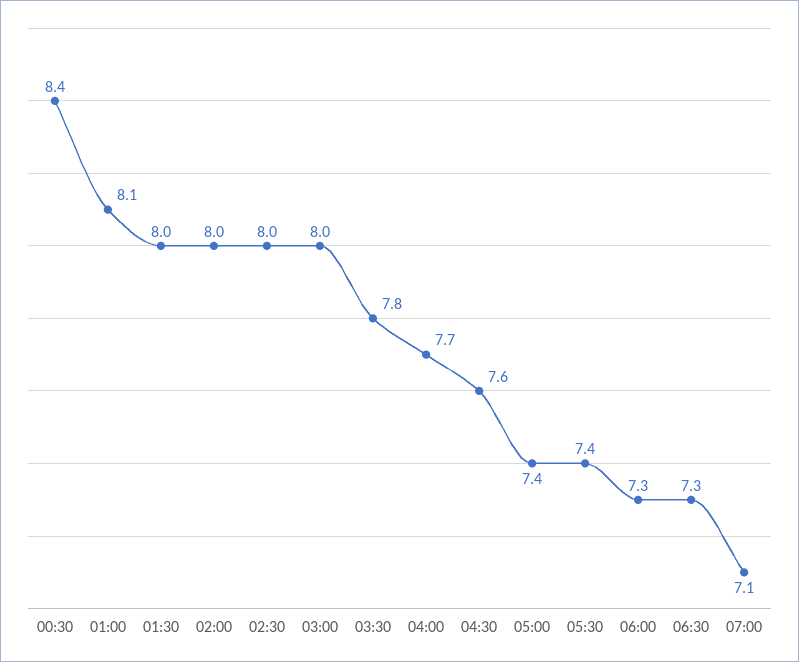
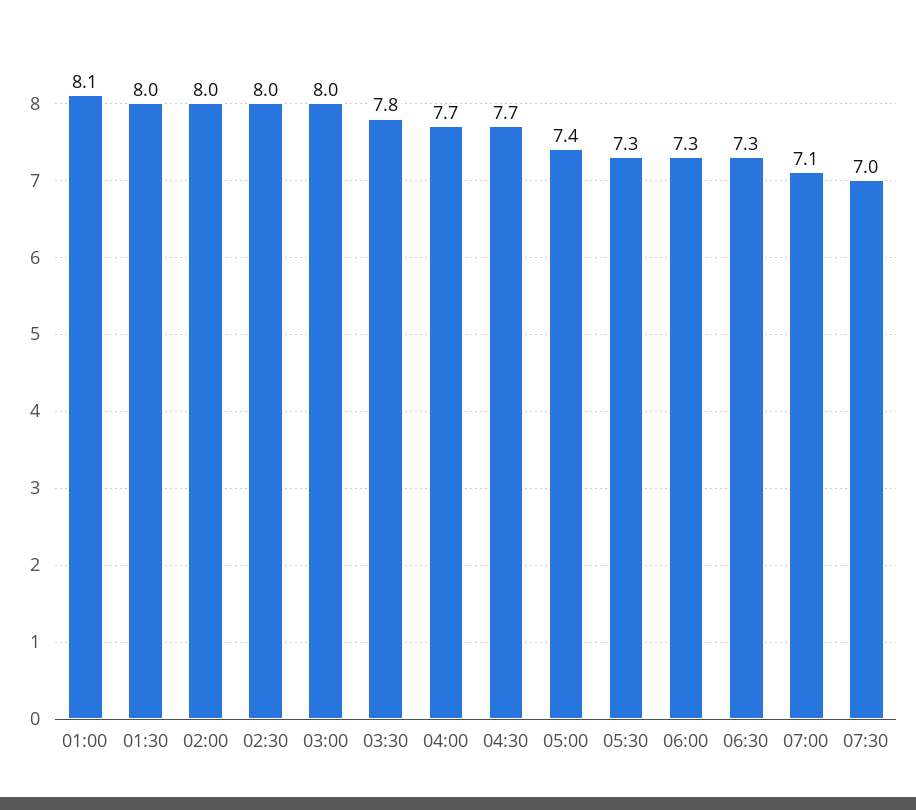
00:30: 8.4 -> none
04:30: 7.6 -> 7.7
05:30: 7.4 -> 7.3
07:30: none -> 7

